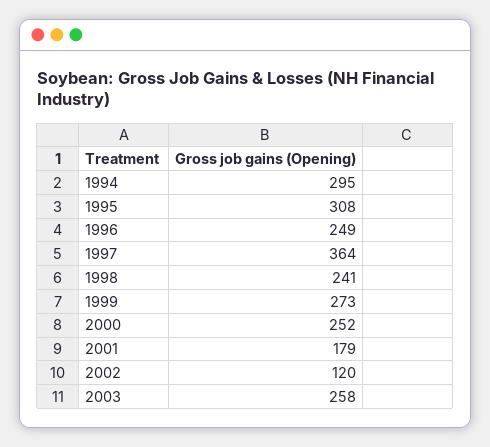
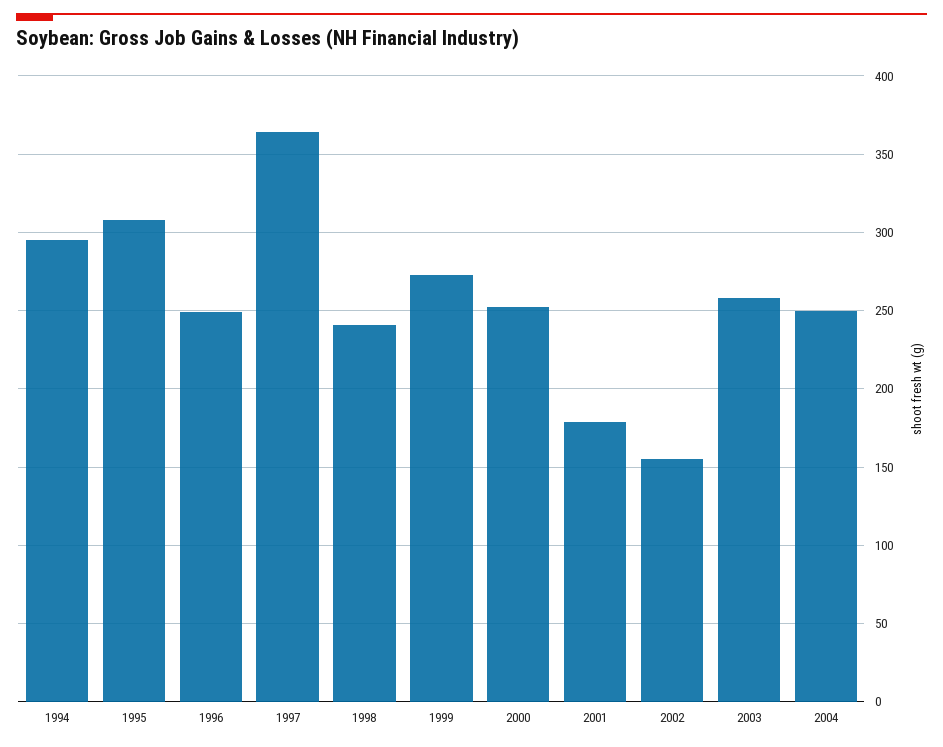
2002: 120 -> 155
2004: none -> 250

